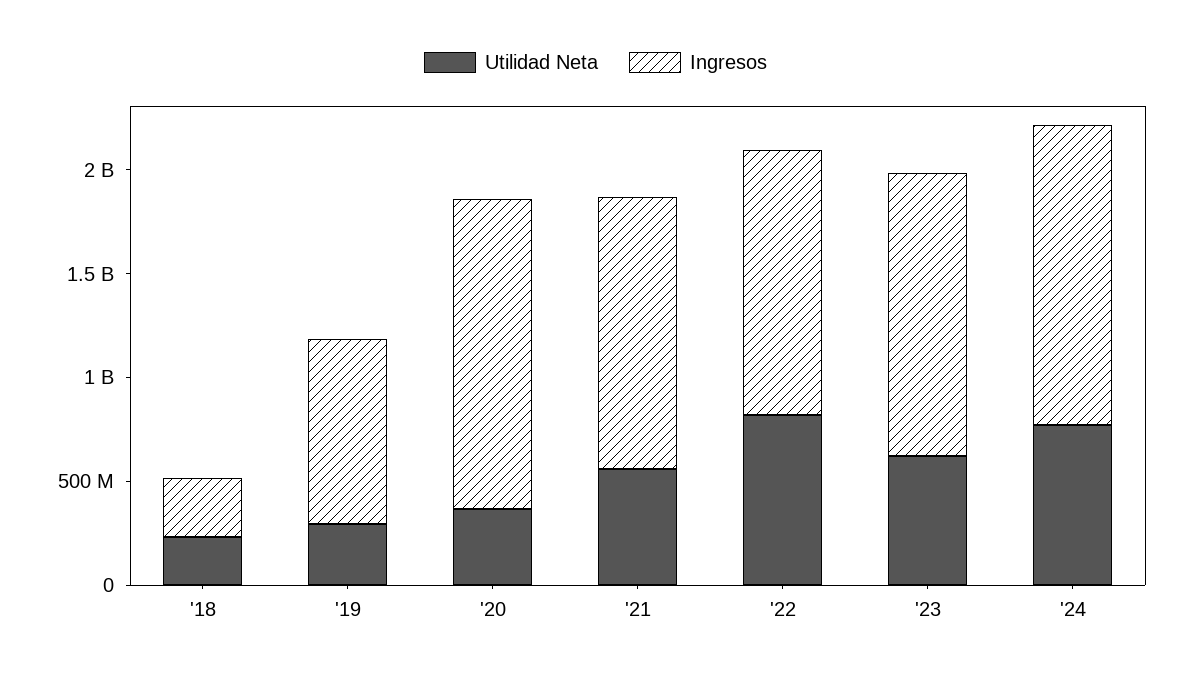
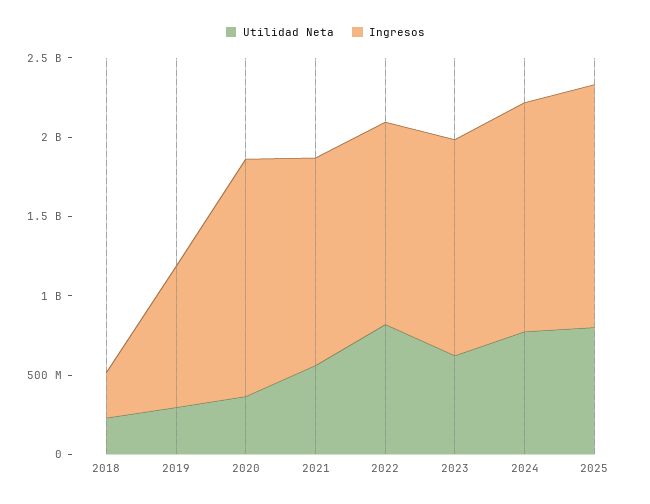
Utilidad Neta, 2025: none -> 800000000
Ingresos, 2025: none -> 1500000000

